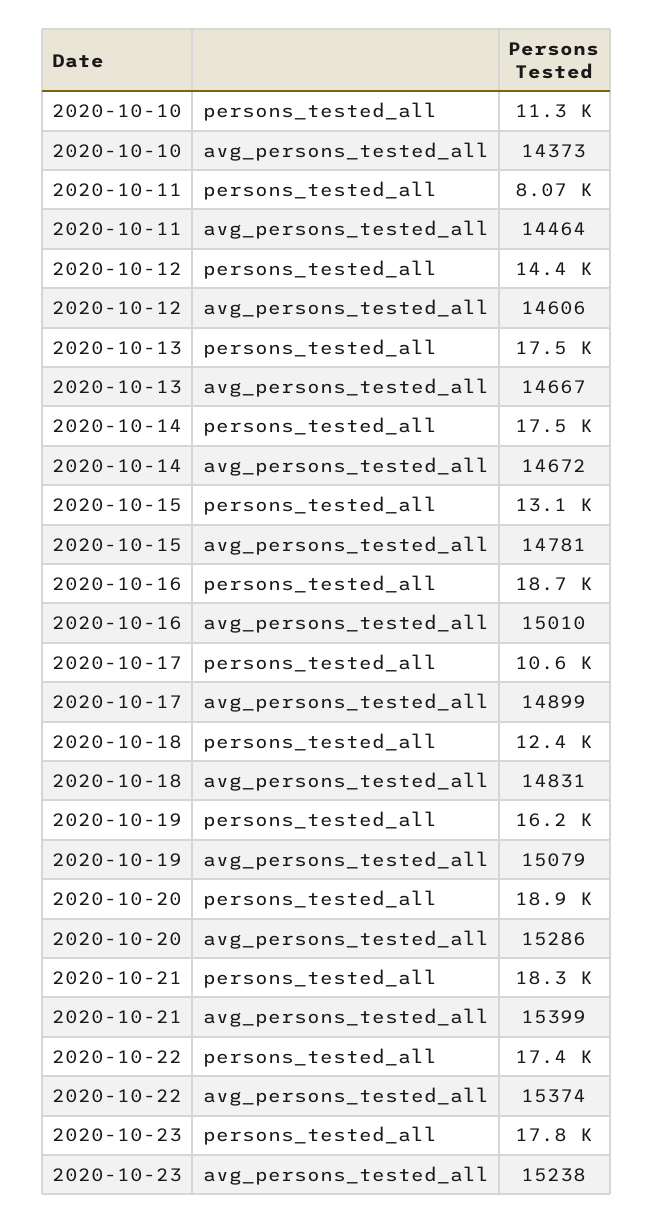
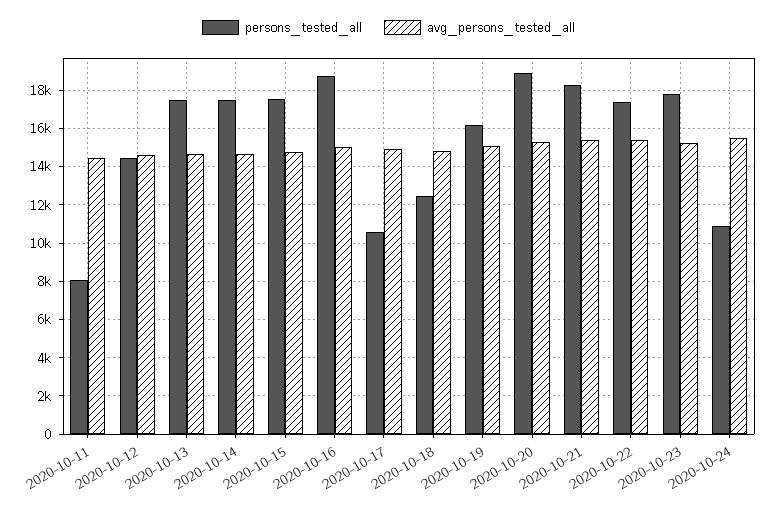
persons_tested_all, 2020-10-10: 11300 -> none
avg_persons_tested_all, 2020-10-10: 14373 -> none
persons_tested_all, 2020-10-15: 13100 -> 17500
persons_tested_all, 2020-10-24: none -> 11000
avg_persons_tested_all, 2020-10-24: none -> 15500

